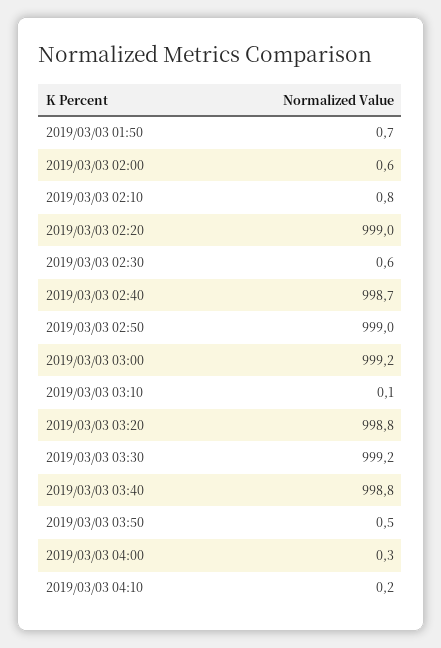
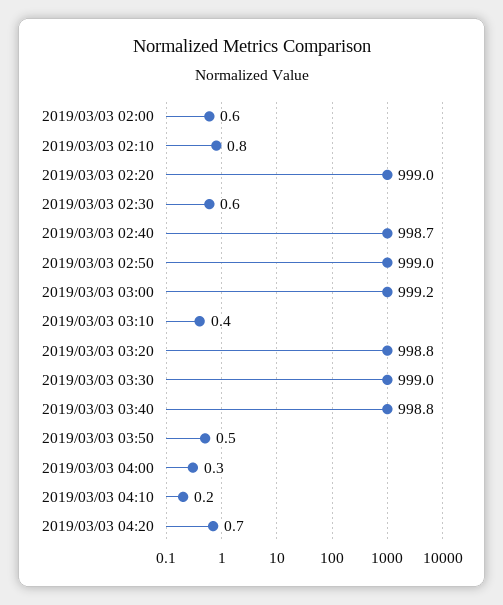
2019/03/03 01:50: 0.7 -> none
2019/03/03 03:10: 0.1 -> 0.4
2019/03/03 03:30: 999.2 -> 999
2019/03/03 04:20: none -> 0.7

